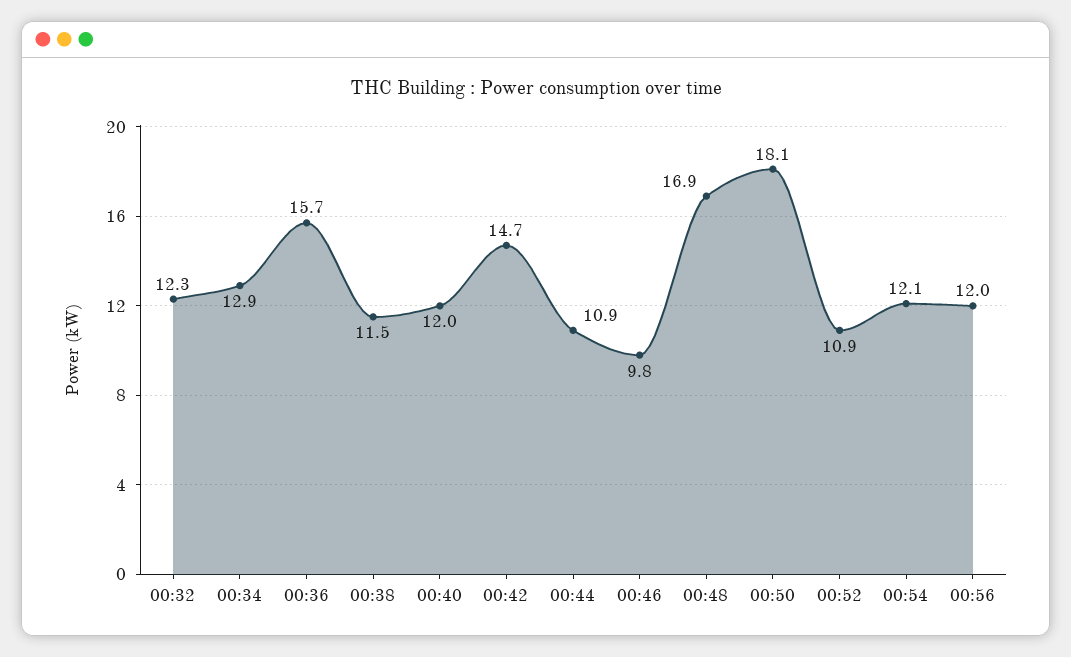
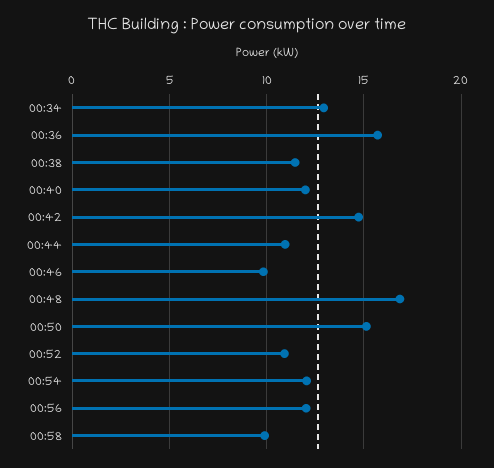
00:32: 12.3 -> none
00:50: 18.1 -> 15
00:58: none -> 10

